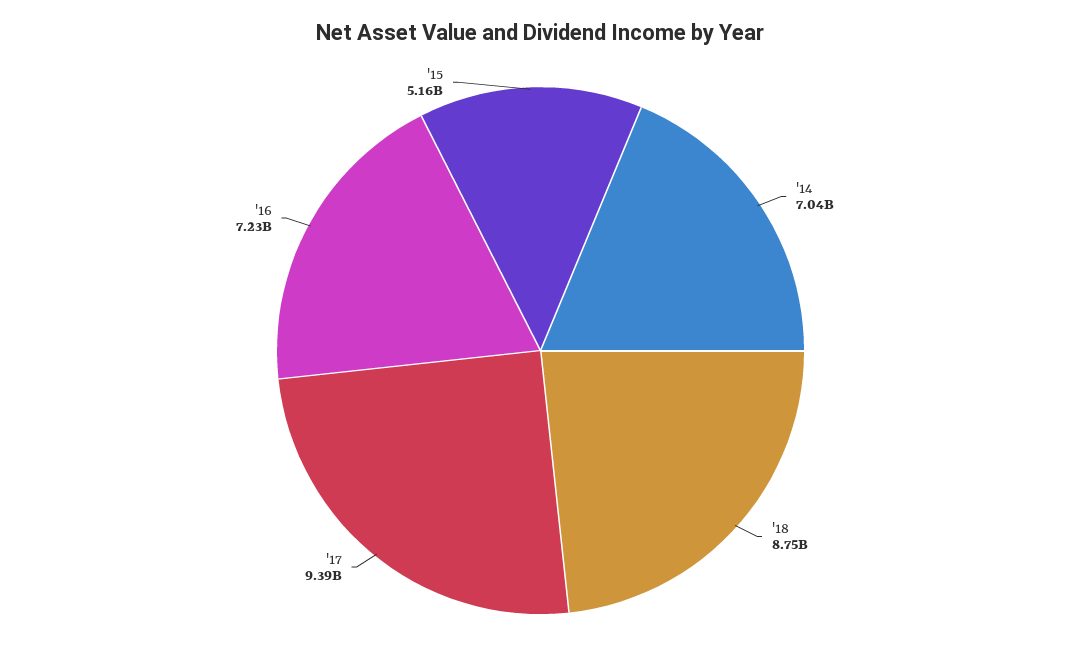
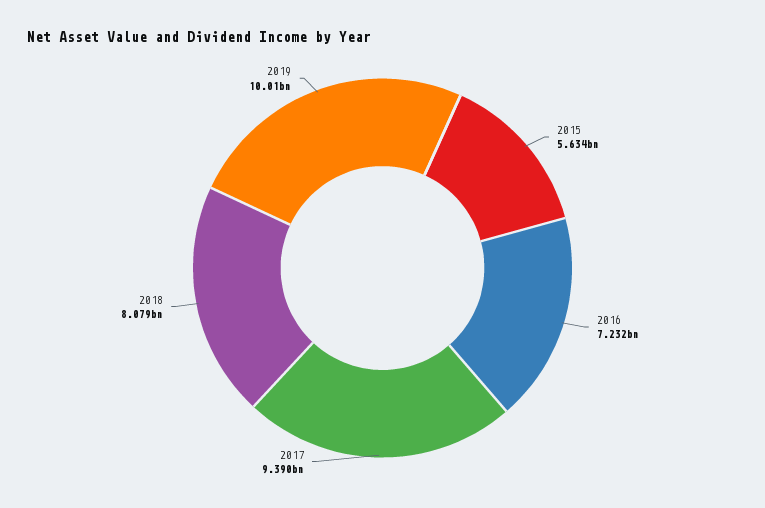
'14: 7040000000 -> none
'18: 8750000000 -> 8079000000
'15: 5160000000 -> 5634000000
2019: none -> 10010000000

